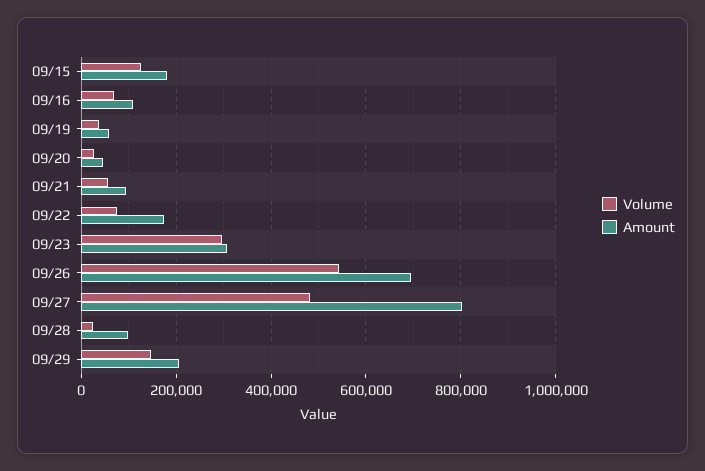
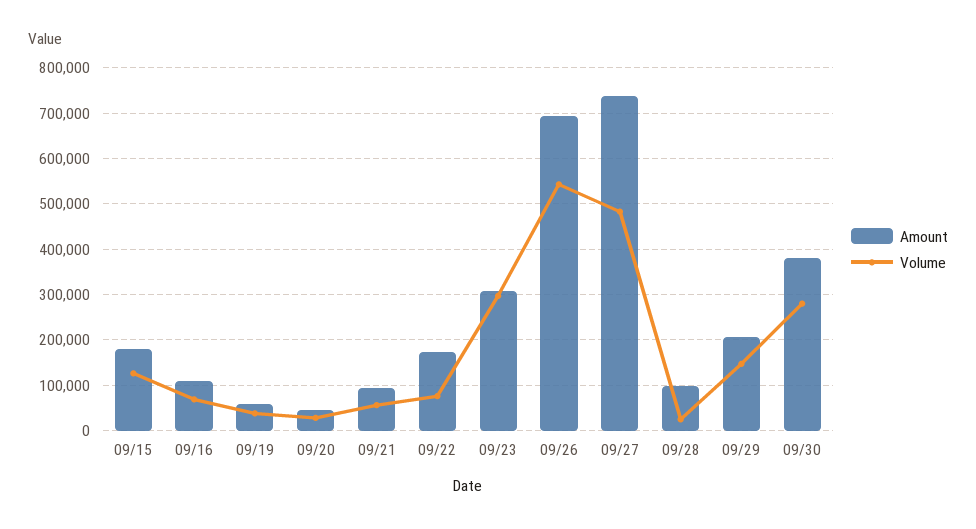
Amount, 09/27: 800000 -> 740000
Amount, 09/30: none -> 380000
Volume, 09/30: none -> 280000

